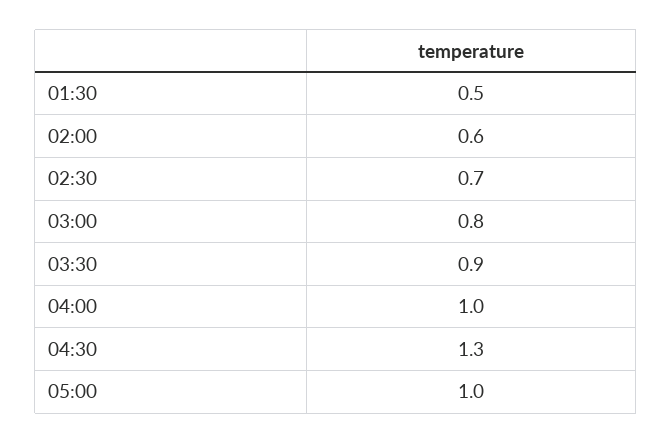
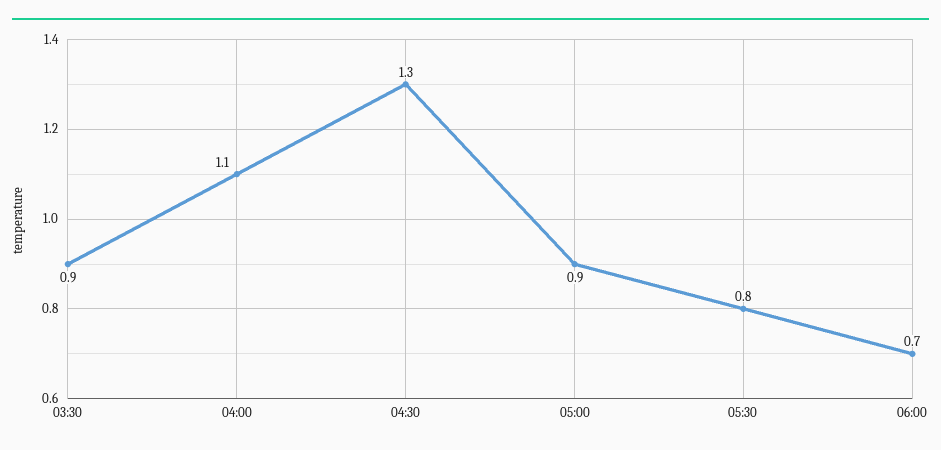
01:30: 0.5 -> none
02:00: 0.6 -> none
02:30: 0.7 -> none
03:00: 0.8 -> none
04:00: 1 -> 1.1
05:00: 1 -> 0.9
05:30: none -> 0.8
06:00: none -> 0.7

